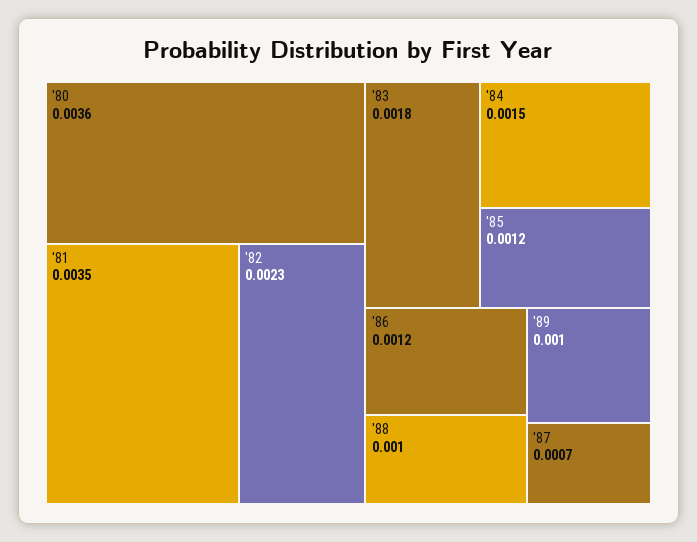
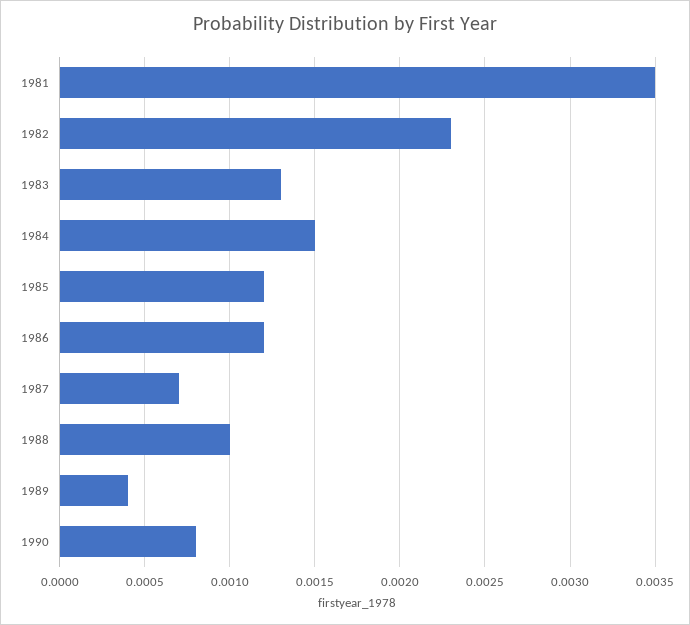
'80: 0.0036 -> none
'83: 0.0018 -> 0.0013
'89: 0.001 -> 0.0004
1990: none -> 0.0008

